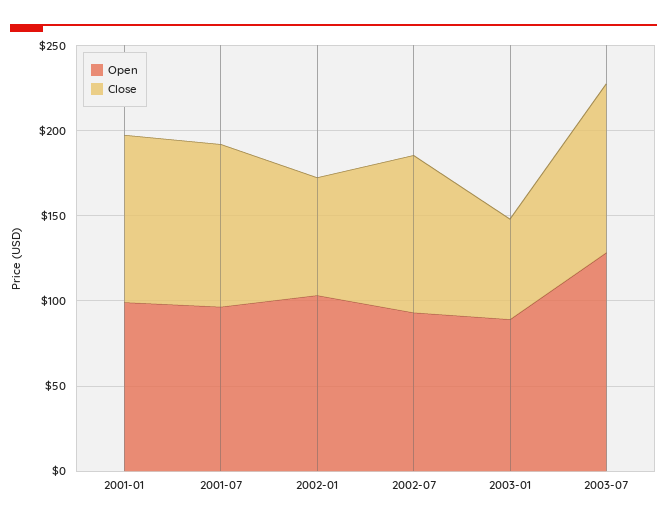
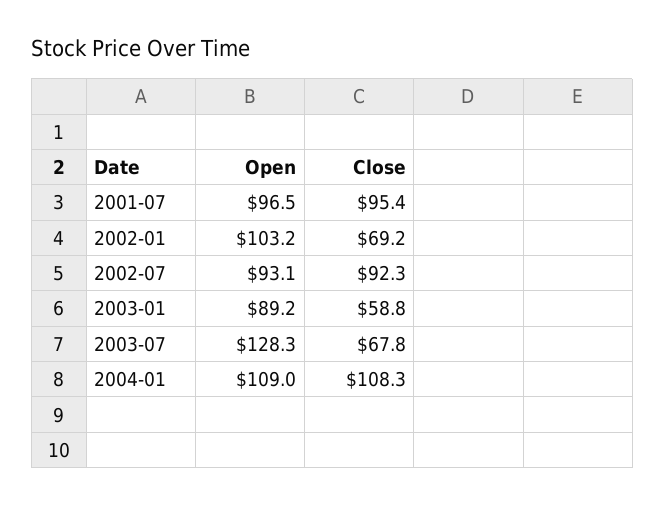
Open, 2001-01: 100 -> none
Close, 2001-01: 100 -> none
Close, 2003-07: 100 -> 67.8
Open, 2004-01: none -> 109
Close, 2004-01: none -> 108.3

